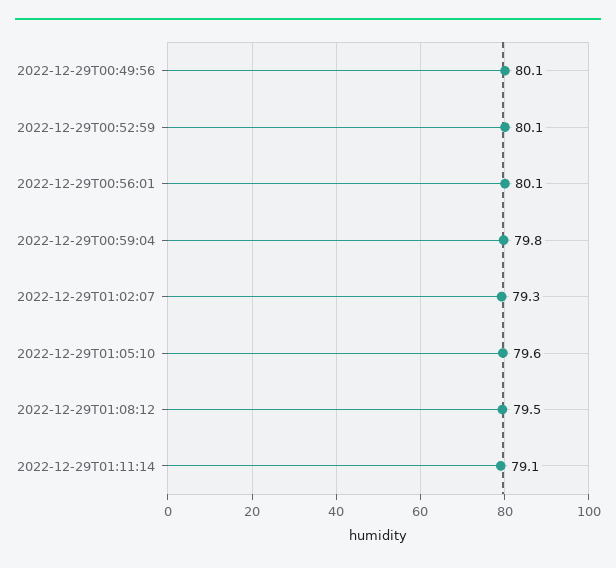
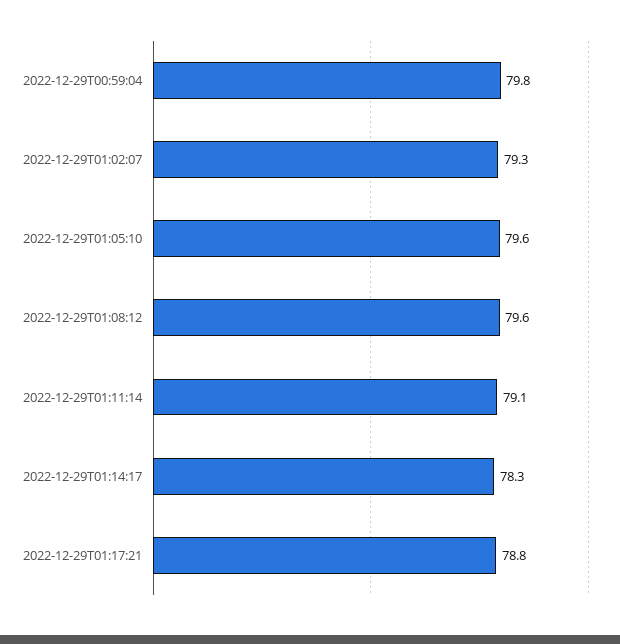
2022-12-29T00:49:56: 80.1 -> none
2022-12-29T00:52:59: 80.1 -> none
2022-12-29T00:56:01: 80.1 -> none
2022-12-29T01:08:12: 79.5 -> 79.6
2022-12-29T01:14:17: none -> 78.3
2022-12-29T01:17:21: none -> 78.8

